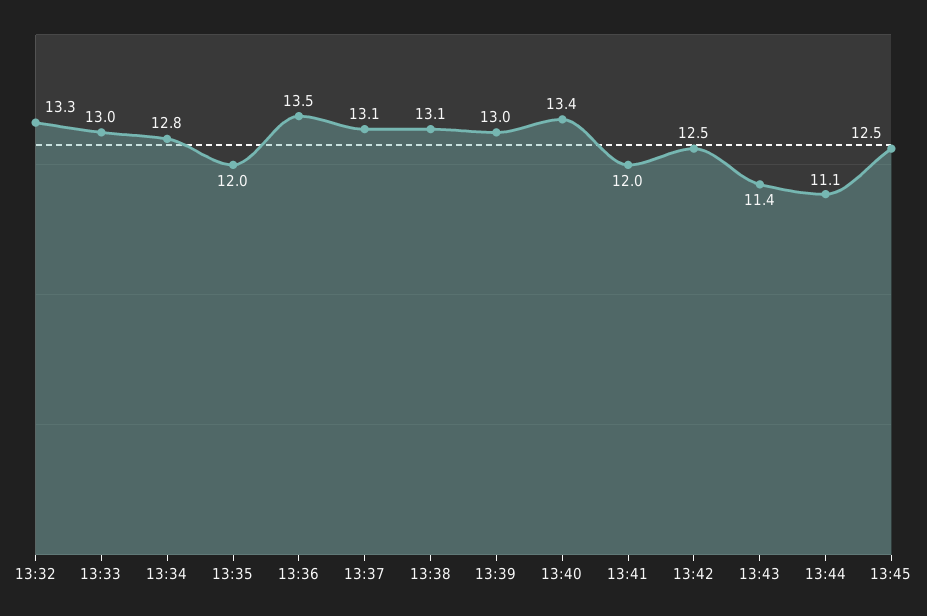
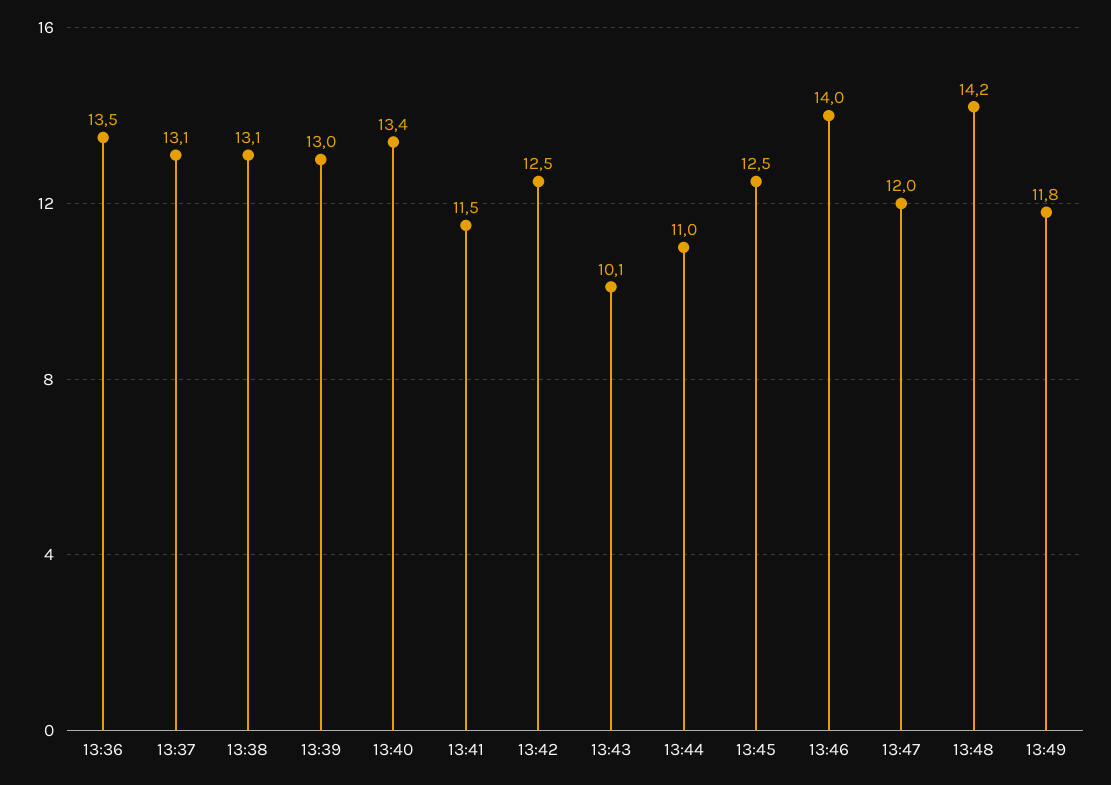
13:32: 13.3 -> none
13:33: 13 -> none
13:34: 12.8 -> none
13:35: 12 -> none
13:41: 12 -> 11.5
13:43: 11.4 -> 10.1
13:44: 11.1 -> 11
13:46: none -> 14
13:47: none -> 12
13:48: none -> 14.2
13:49: none -> 11.8

